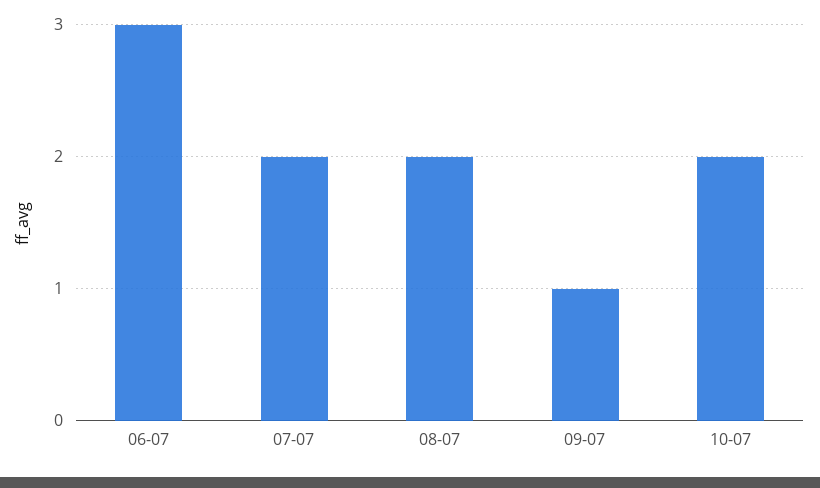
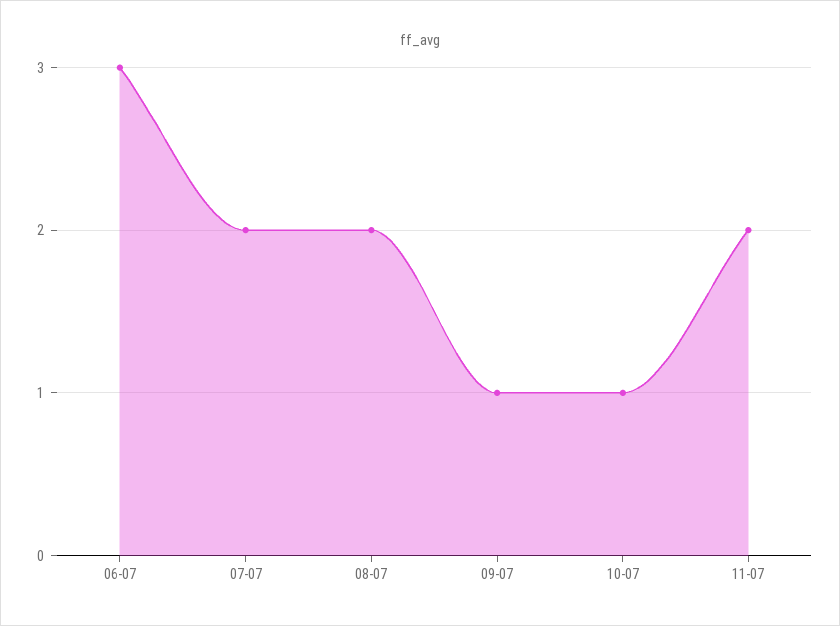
10-07: 2 -> 1
11-07: none -> 2

